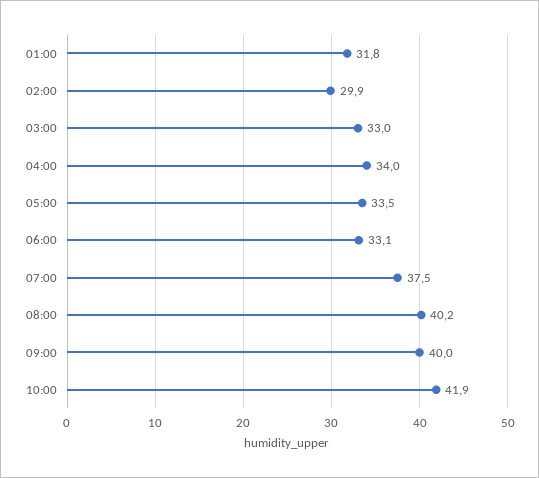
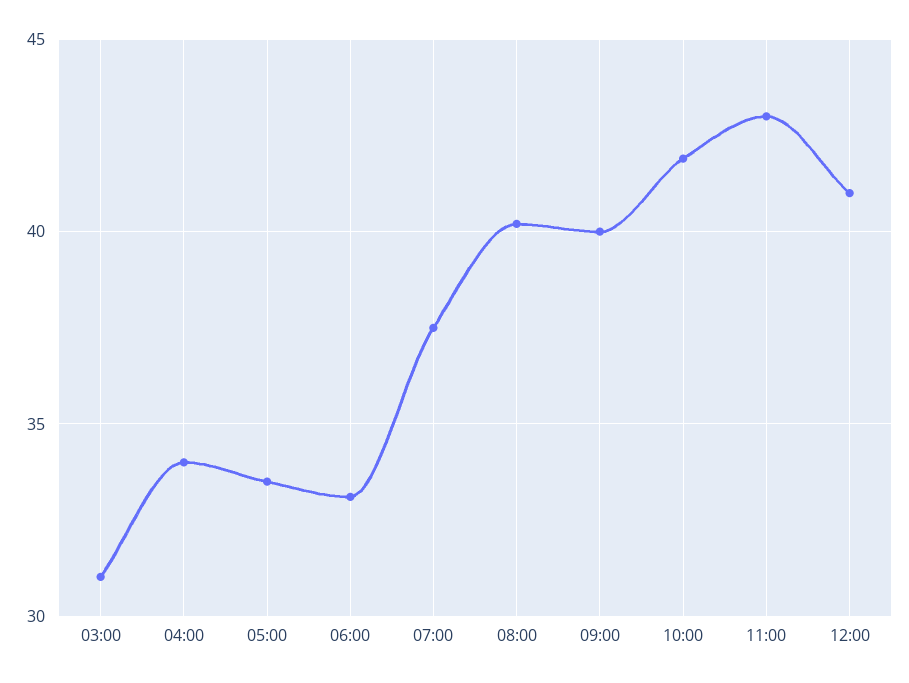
01:00: 31.8 -> none
02:00: 29.9 -> none
03:00: 33 -> 31
11:00: none -> 43
12:00: none -> 41

